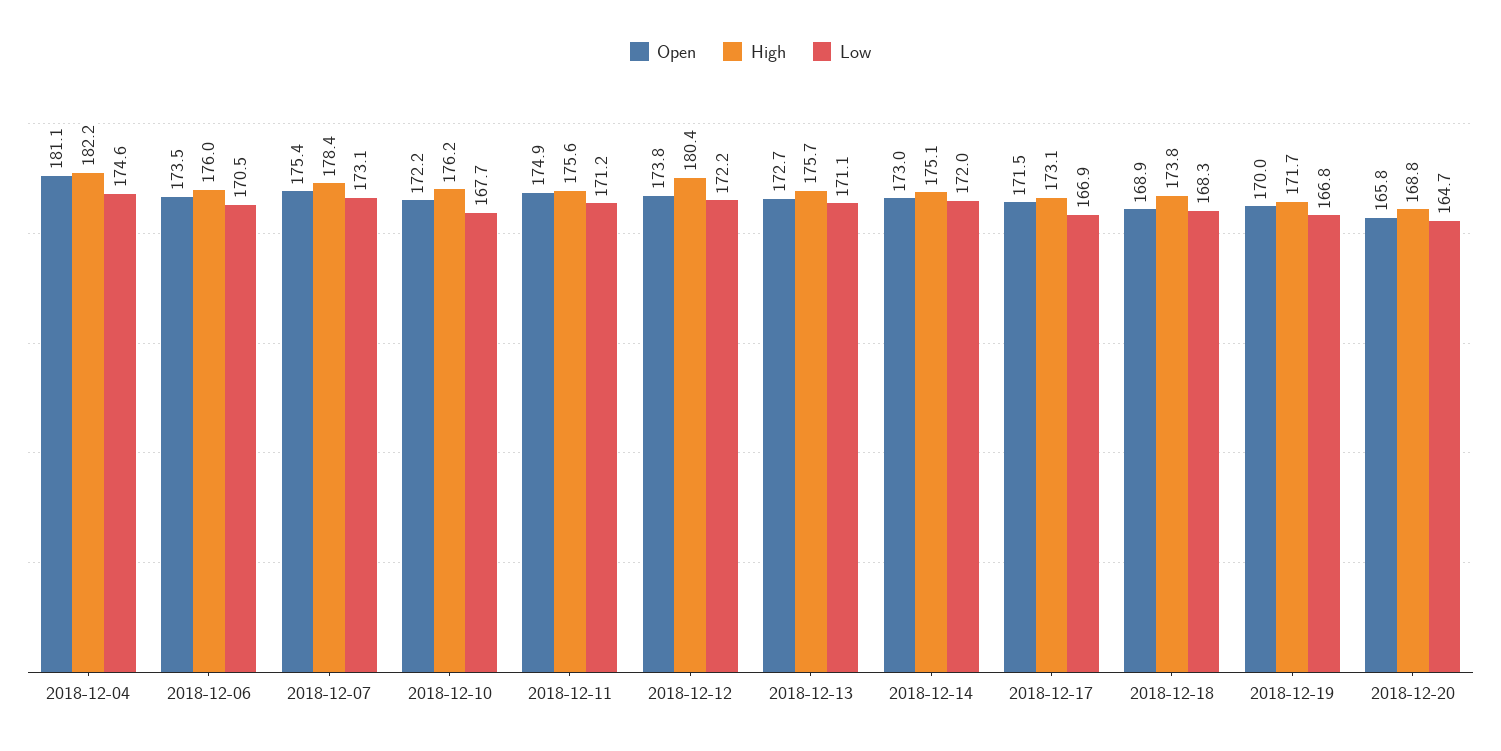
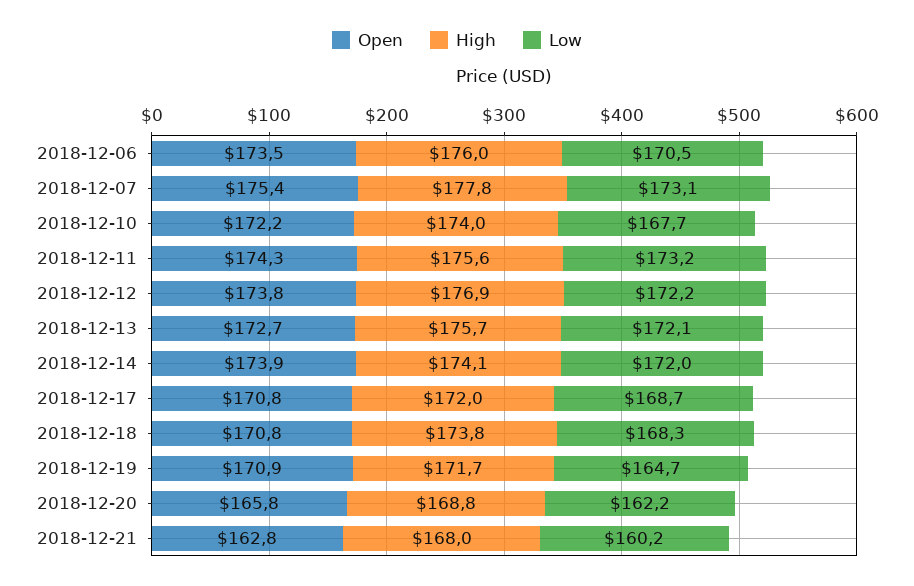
Open, 2018-12-04: 181.1 -> none
High, 2018-12-04: 182.2 -> none
Low, 2018-12-04: 174.6 -> none
High, 2018-12-07: 178.4 -> 177.8
High, 2018-12-10: 176.2 -> 174
Open, 2018-12-11: 174.9 -> 174.3
Low, 2018-12-11: 171.2 -> 173.2
High, 2018-12-12: 180.4 -> 176.9
Low, 2018-12-13: 171.1 -> 172.1
Open, 2018-12-14: 173 -> 173.9
High, 2018-12-14: 175.1 -> 174.1
Open, 2018-12-17: 171.5 -> 170.8
High, 2018-12-17: 173.1 -> 172
Low, 2018-12-17: 166.9 -> 168.7
Open, 2018-12-18: 168.9 -> 170.8
Open, 2018-12-19: 170 -> 170.9
Low, 2018-12-19: 166.8 -> 164.7
Low, 2018-12-20: 164.7 -> 162.2
Open, 2018-12-21: none -> 162.8
High, 2018-12-21: none -> 168
Low, 2018-12-21: none -> 160.2

